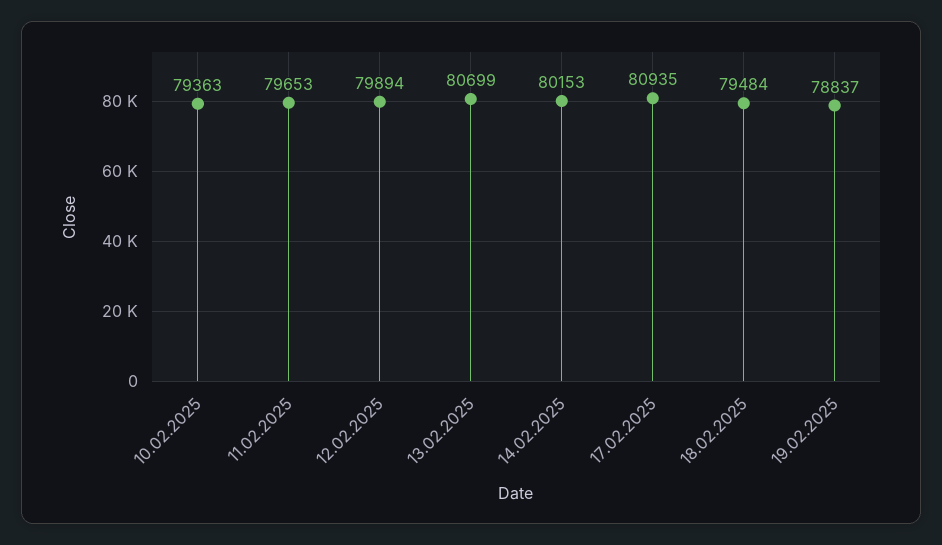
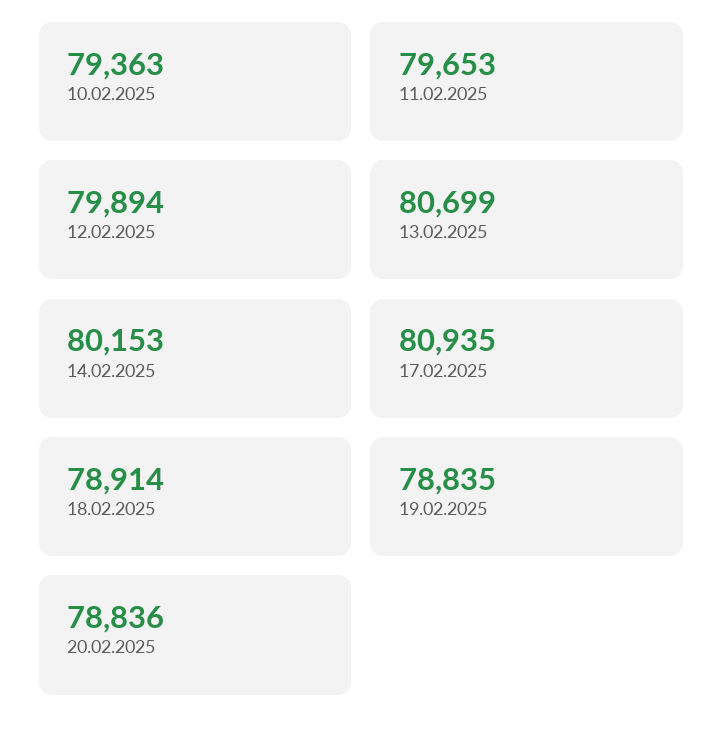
18.02.2025: 79484 -> 78914
19.02.2025: 78837 -> 78835
20.02.2025: none -> 78836

